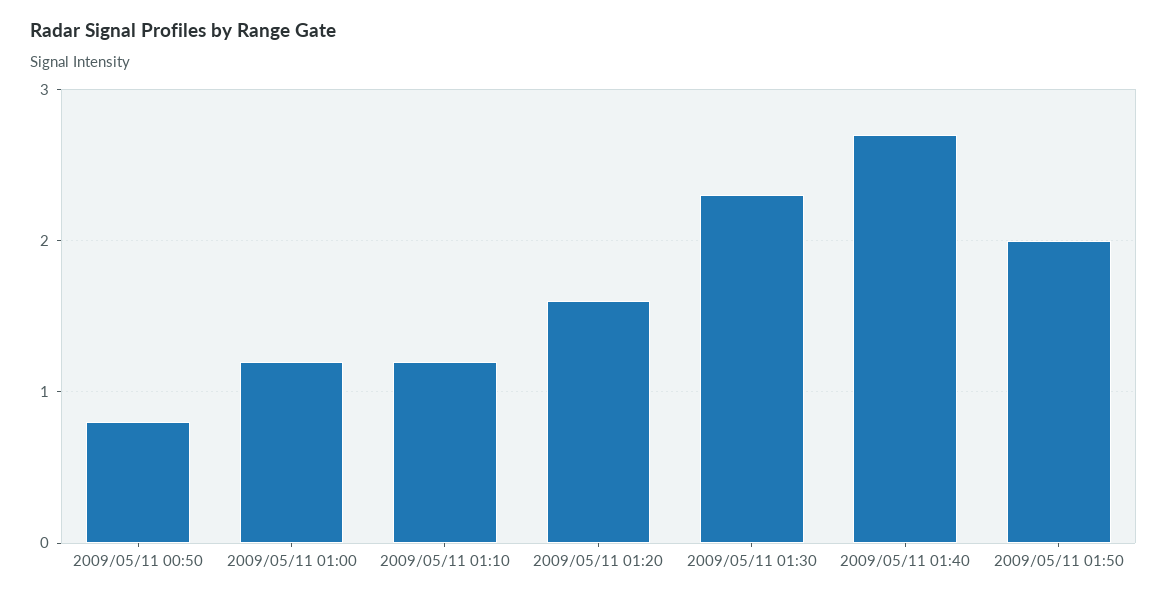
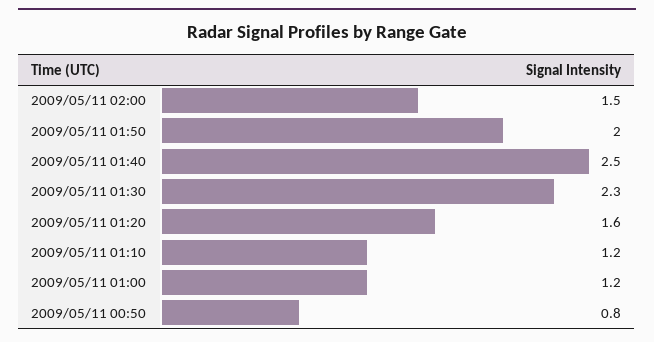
2009/05/11 01:40: 2.7 -> 2.5
2009/05/11 02:00: none -> 1.5

